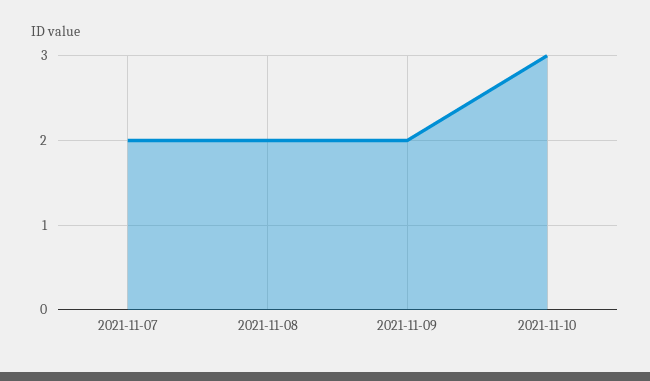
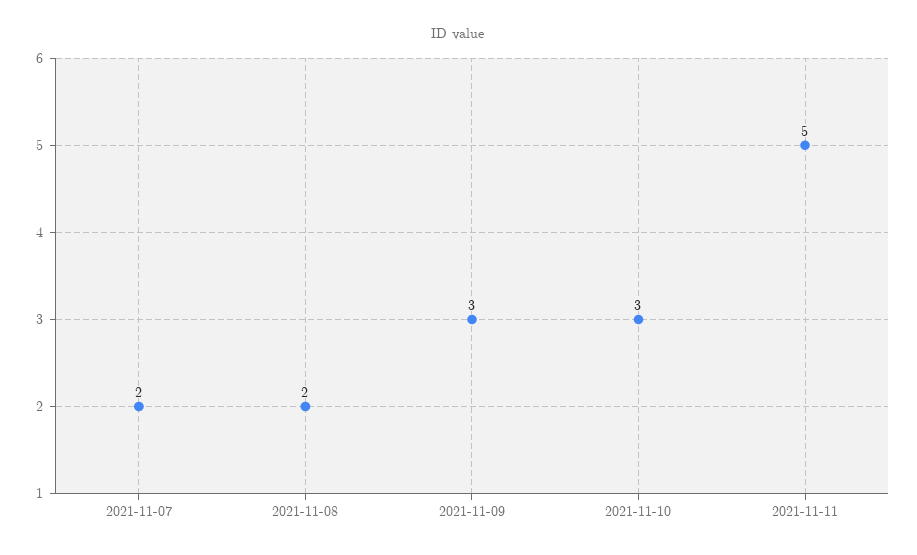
2021-11-09: 2 -> 3
2021-11-11: none -> 5

